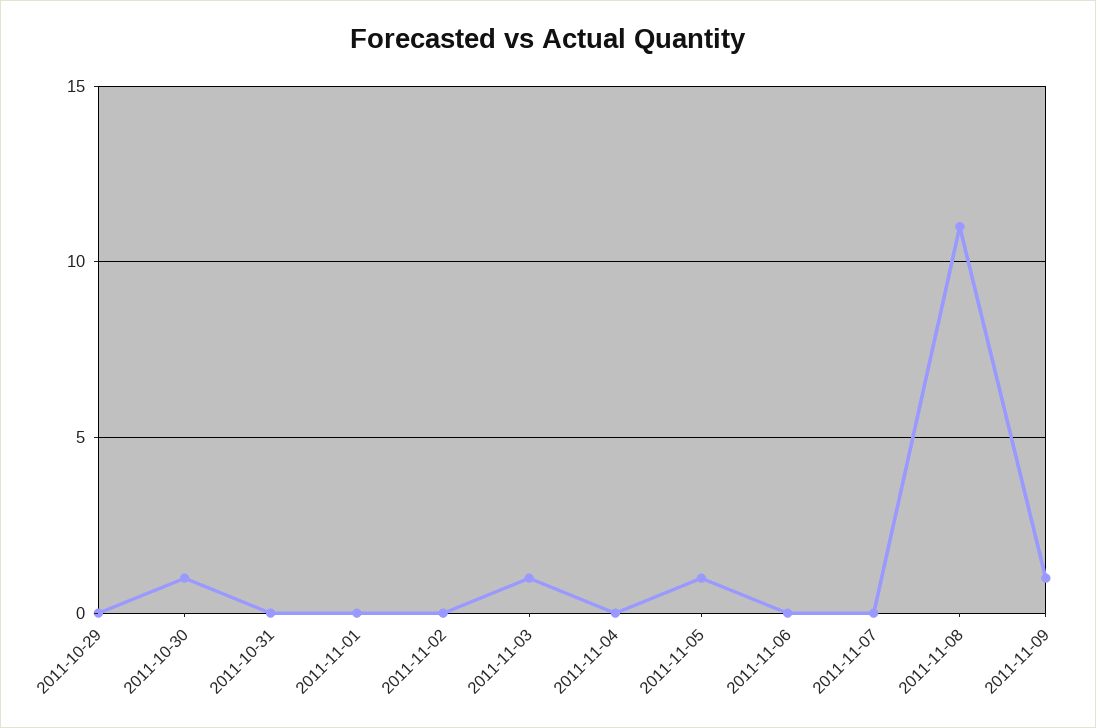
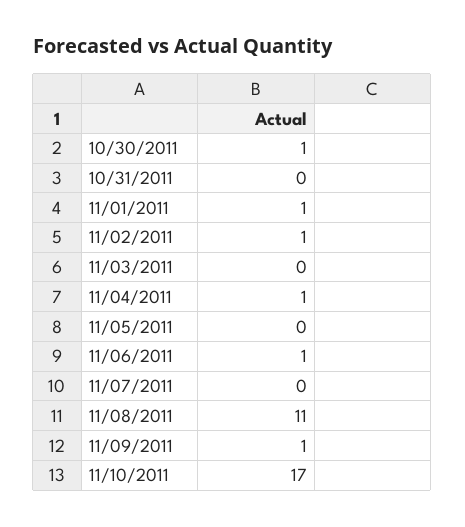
2011-10-29: 0 -> none
2011-11-01: 0 -> 1
2011-11-02: 0 -> 1
2011-11-03: 1 -> 0
2011-11-04: 0 -> 1
2011-11-05: 1 -> 0
2011-11-06: 0 -> 1
11/10/2011: none -> 17

